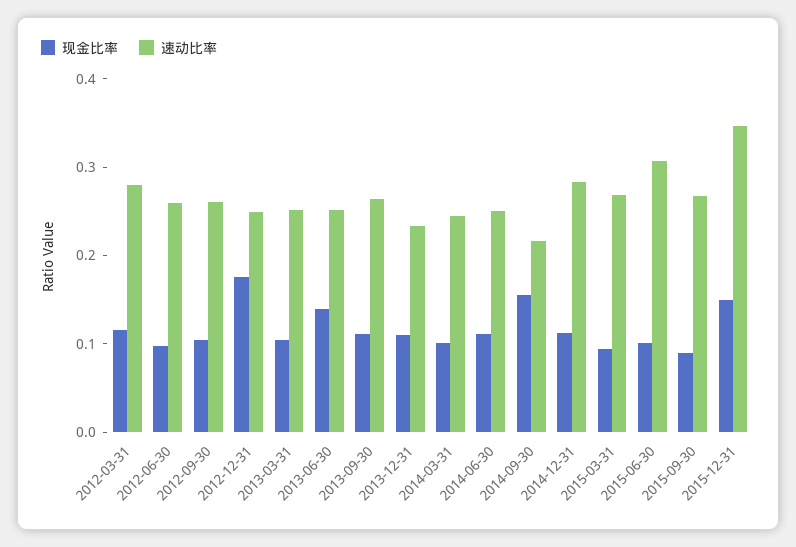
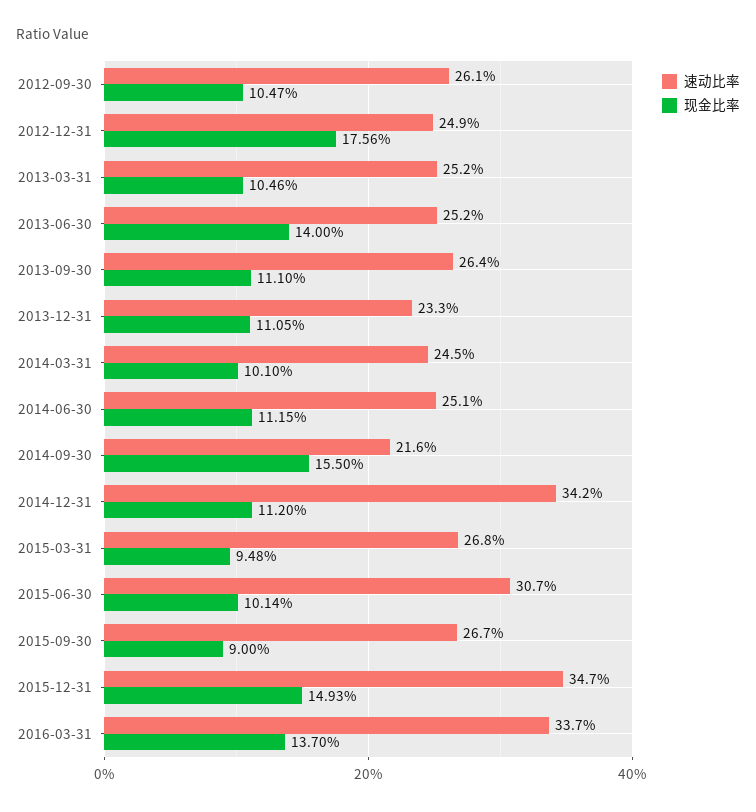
现金比率, 2012-03-31: 0.12 -> none
速动比率, 2012-03-31: 0.28 -> none
现金比率, 2012-06-30: 0.1 -> none
速动比率, 2012-06-30: 0.26 -> none
速动比率, 2014-12-31: 0.28 -> 0.342
速动比率, 2016-03-31: none -> 0.337
现金比率, 2016-03-31: none -> 0.137

